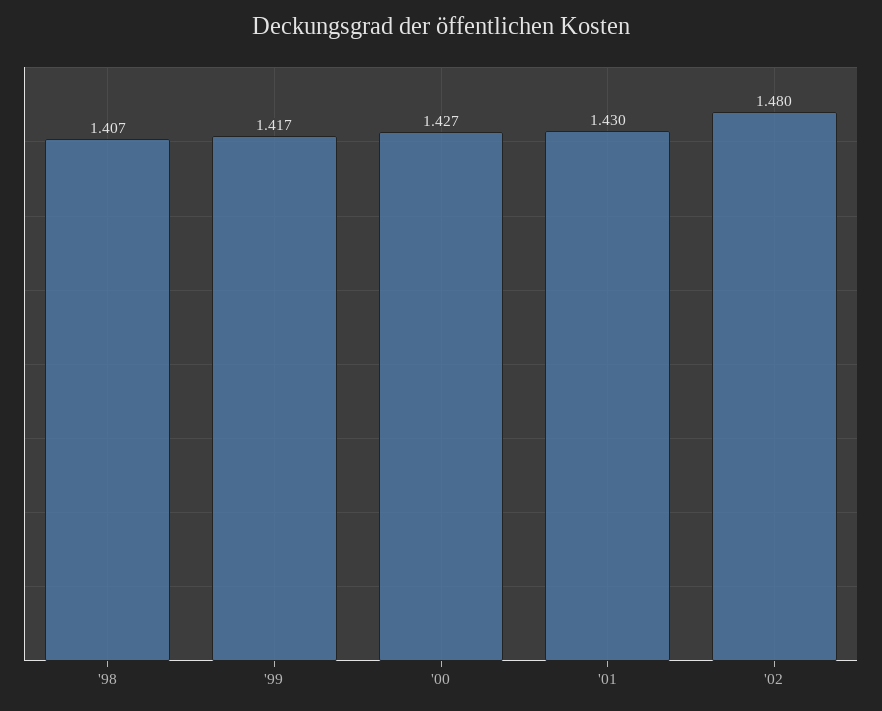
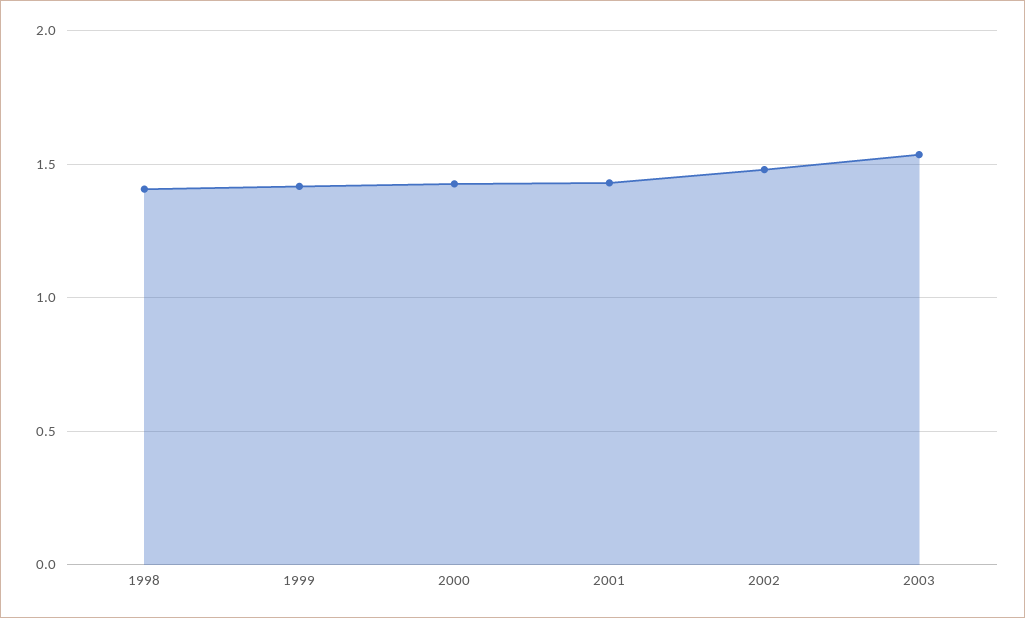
2003: none -> 1.55

